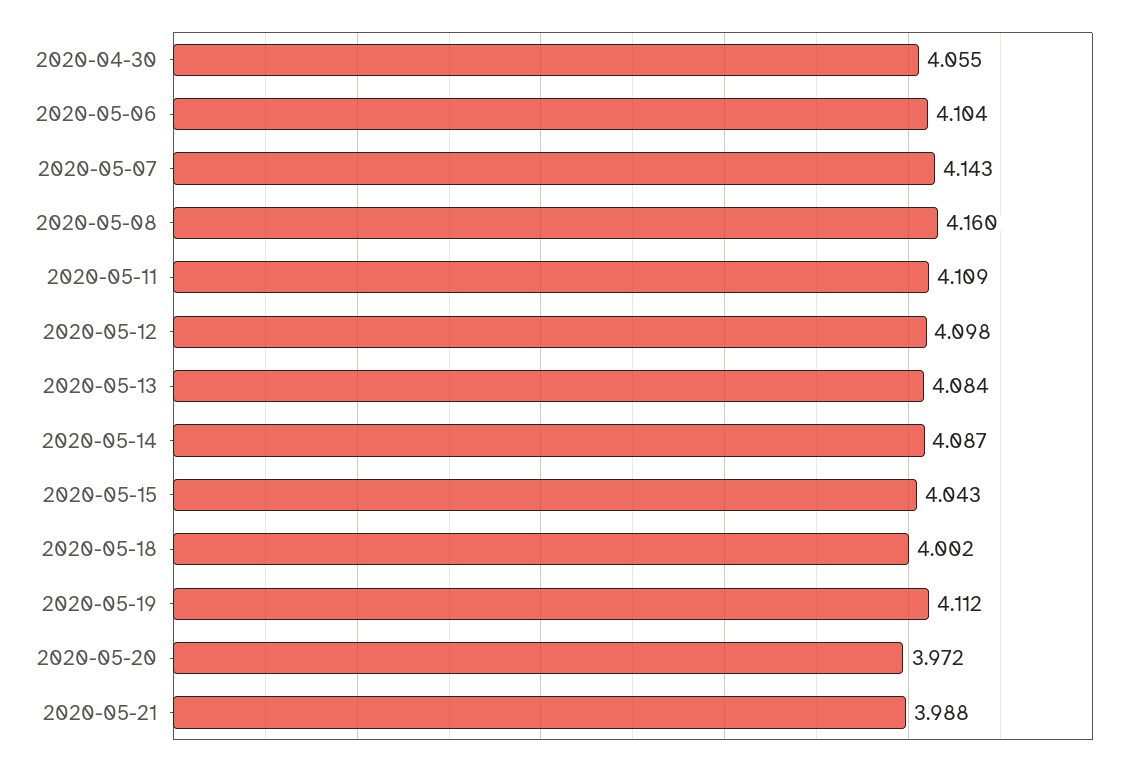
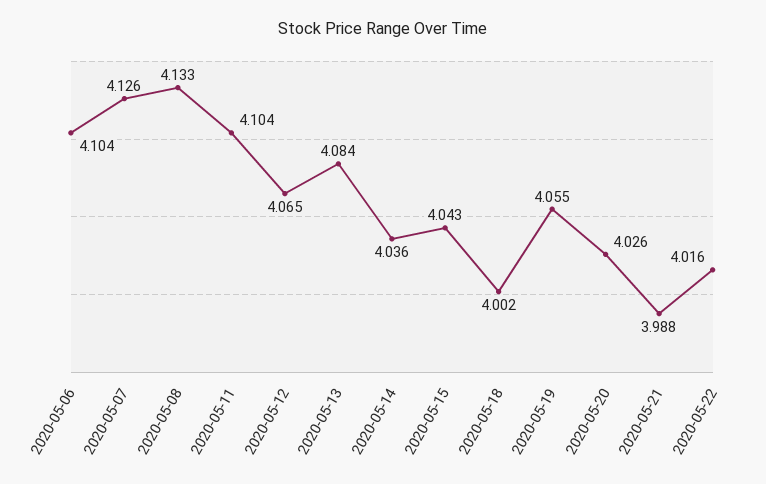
2020-04-30: 4.055 -> none
2020-05-07: 4.143 -> 4.126
2020-05-08: 4.16 -> 4.133
2020-05-11: 4.109 -> 4.104
2020-05-12: 4.098 -> 4.065
2020-05-14: 4.087 -> 4.036
2020-05-19: 4.112 -> 4.055
2020-05-20: 3.972 -> 4.026
2020-05-22: none -> 4.016

